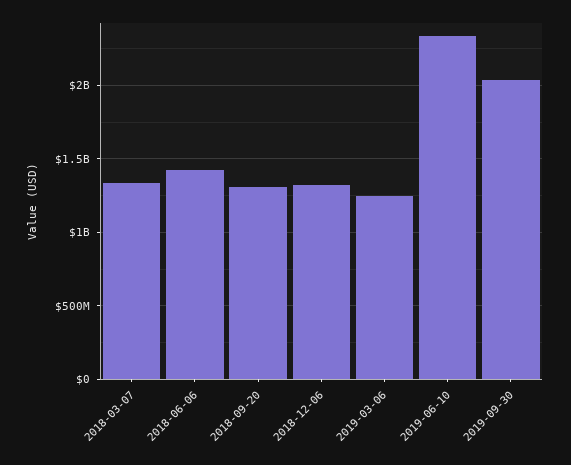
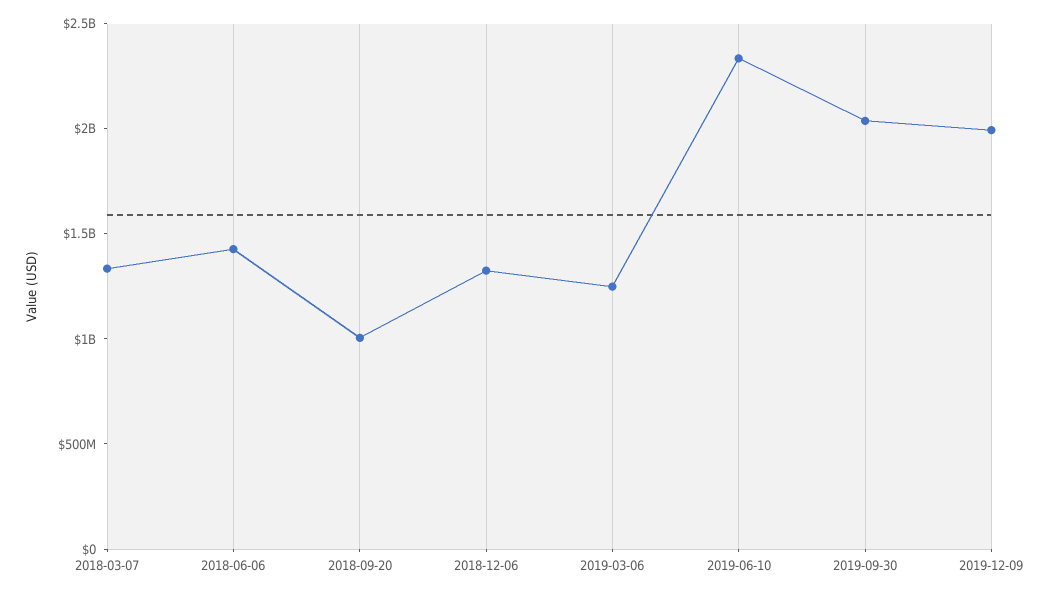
2018-09-20: 1300000000 -> 1000000000
2019-12-09: none -> 2000000000

